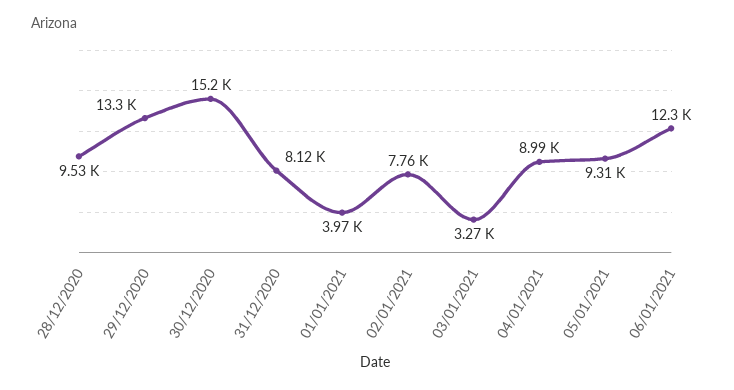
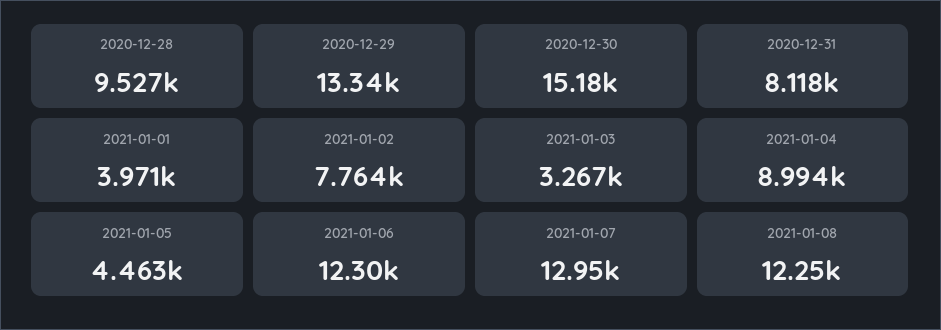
05/01/2021: 9310 -> 4463
2021-01-07: none -> 12950
2021-01-08: none -> 12250

